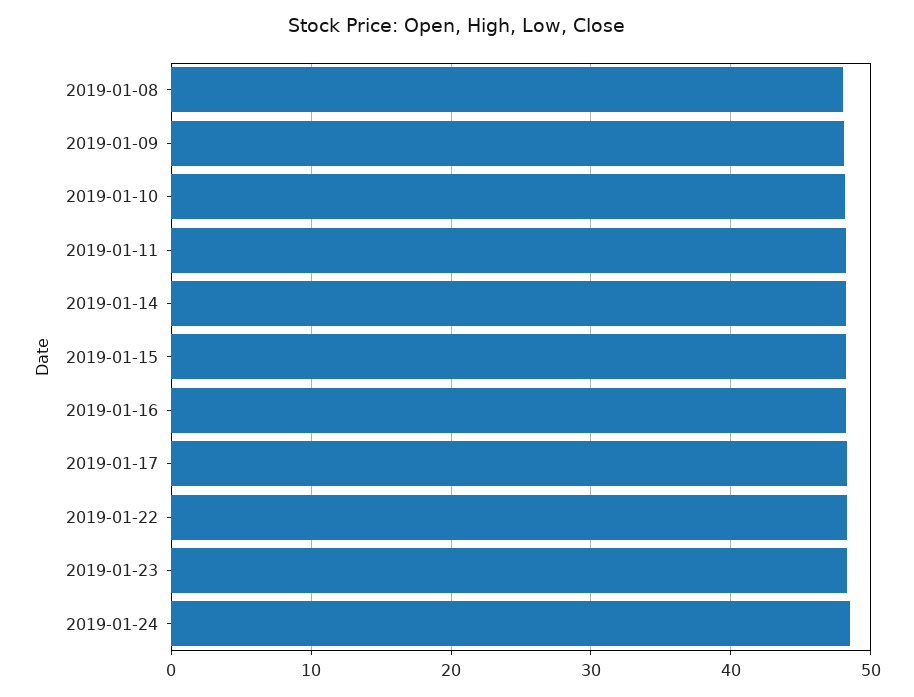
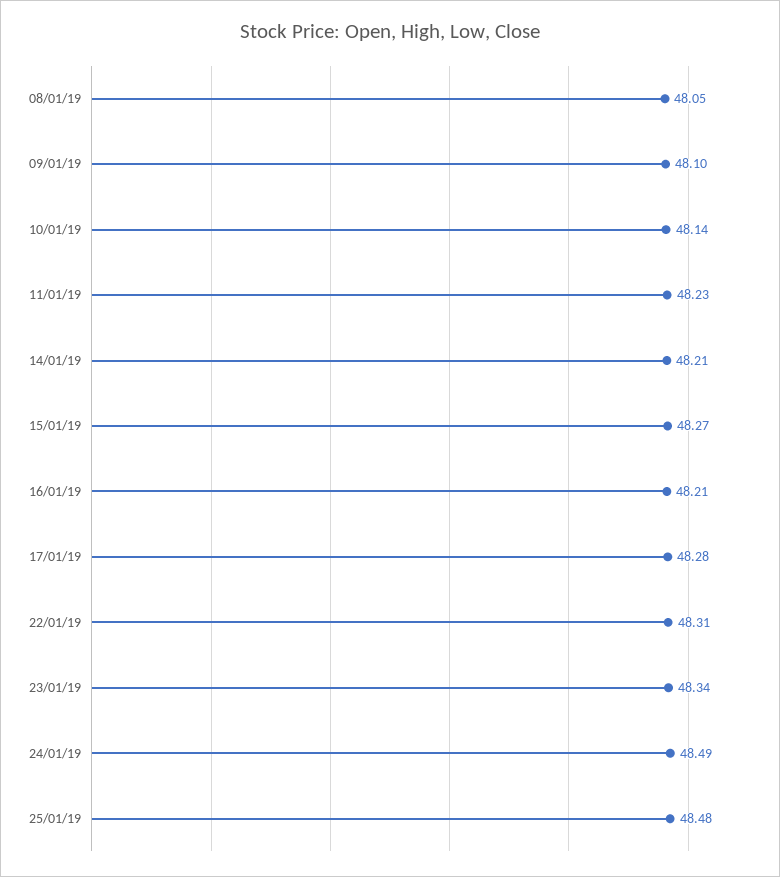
25/01/19: none -> 48.48

